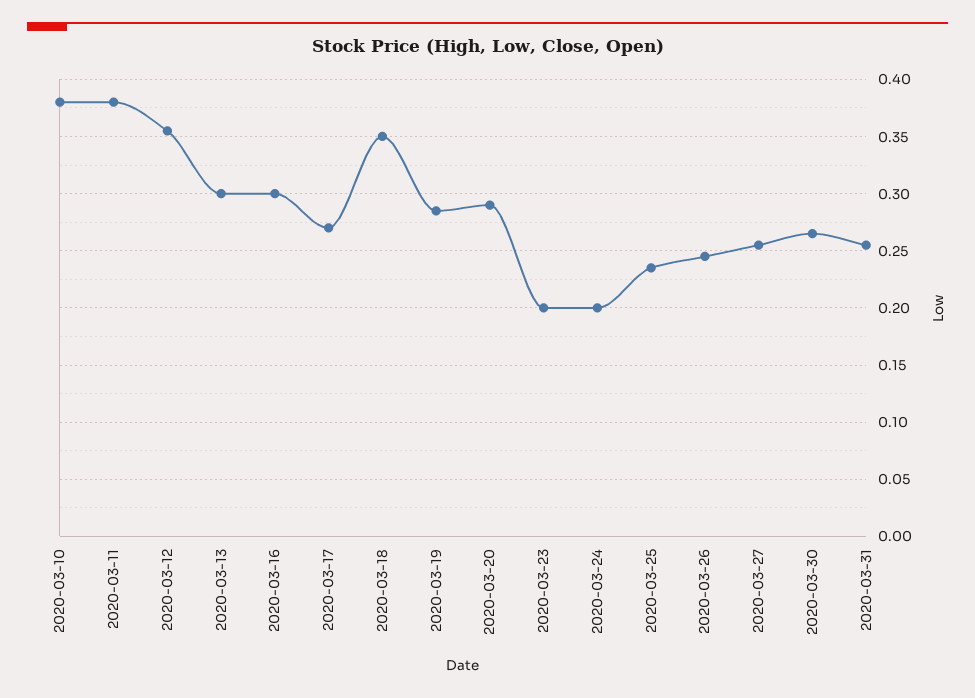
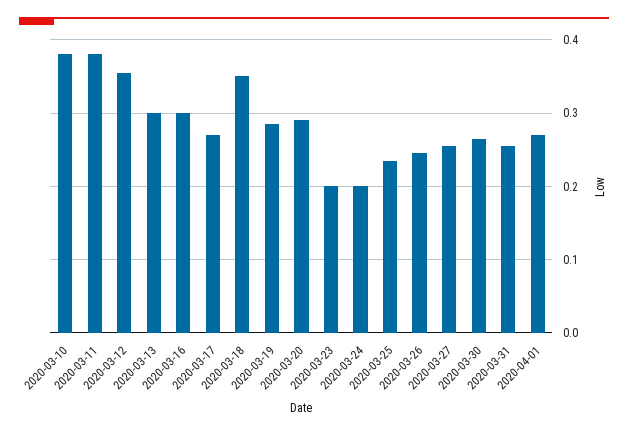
2020-04-01: none -> 0.27

